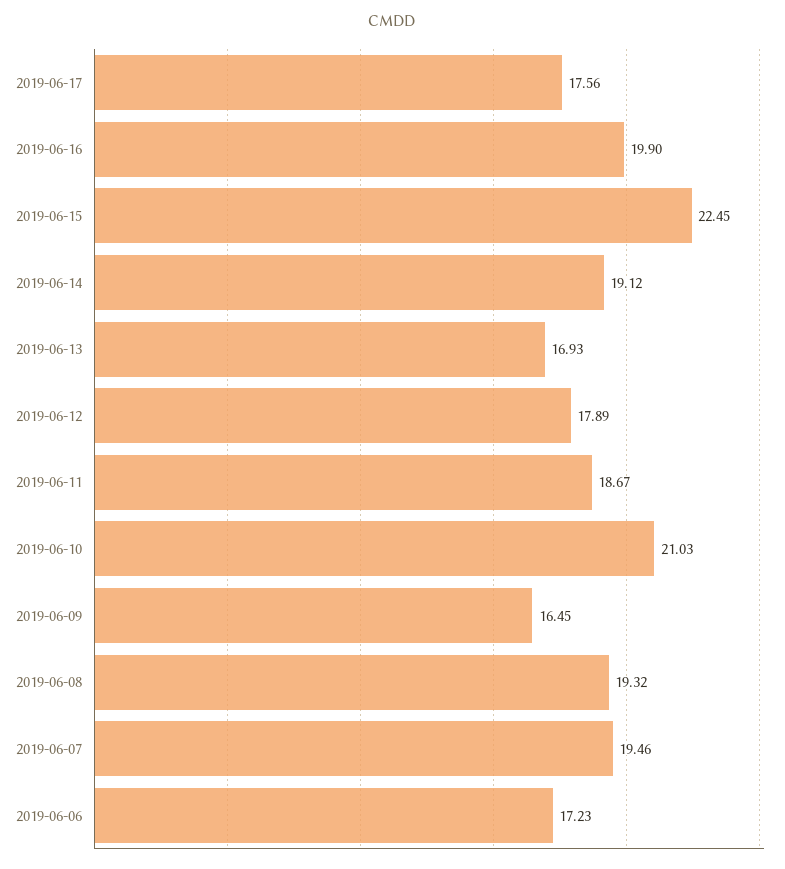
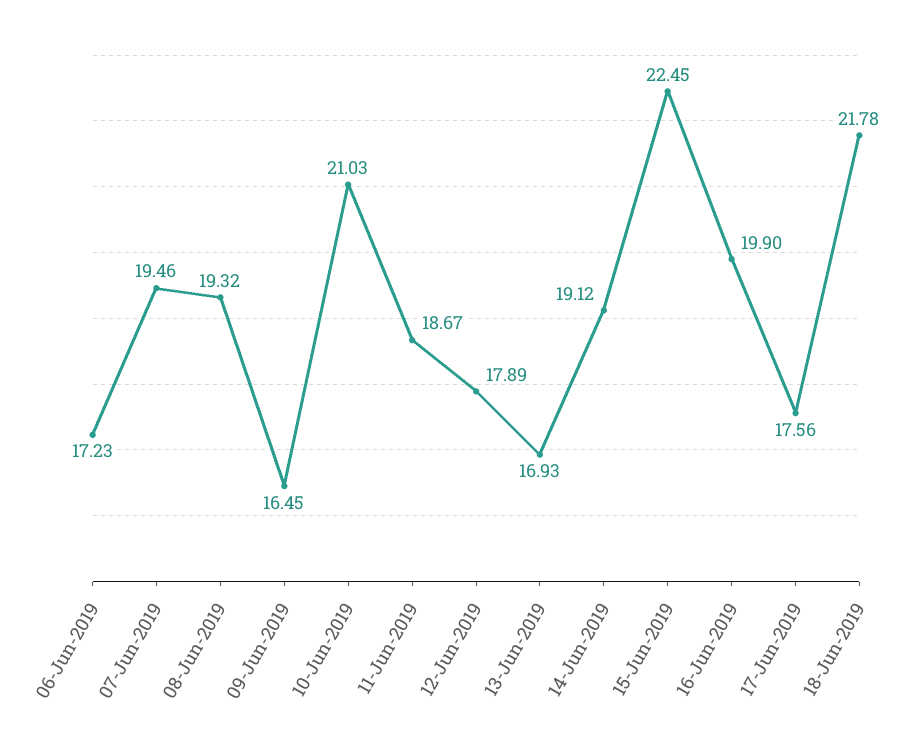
18-Jun-2019: none -> 21.78

